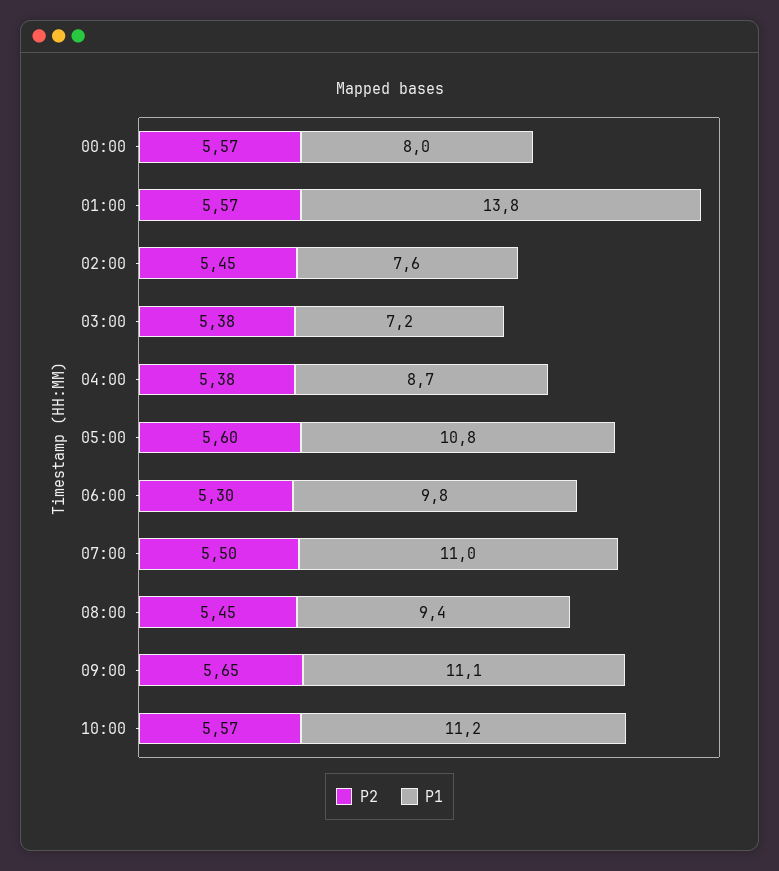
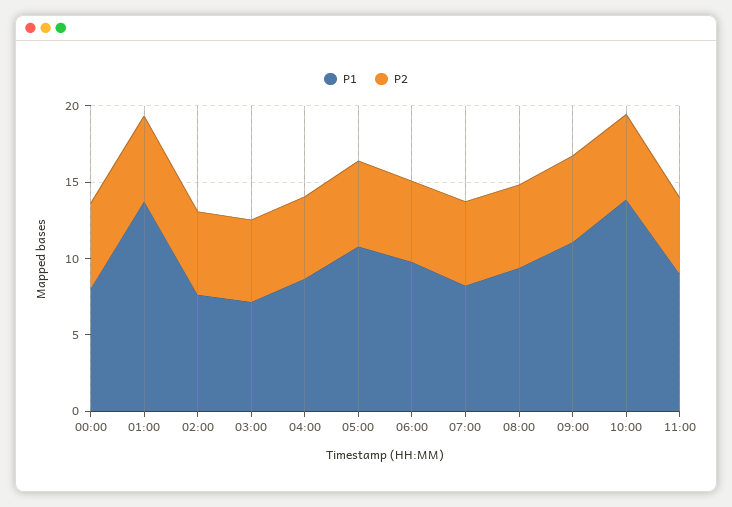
P1, 07:00: 11 -> 8
P1, 10:00: 11.2 -> 14
P1, 11:00: none -> 9
P2, 11:00: none -> 5

